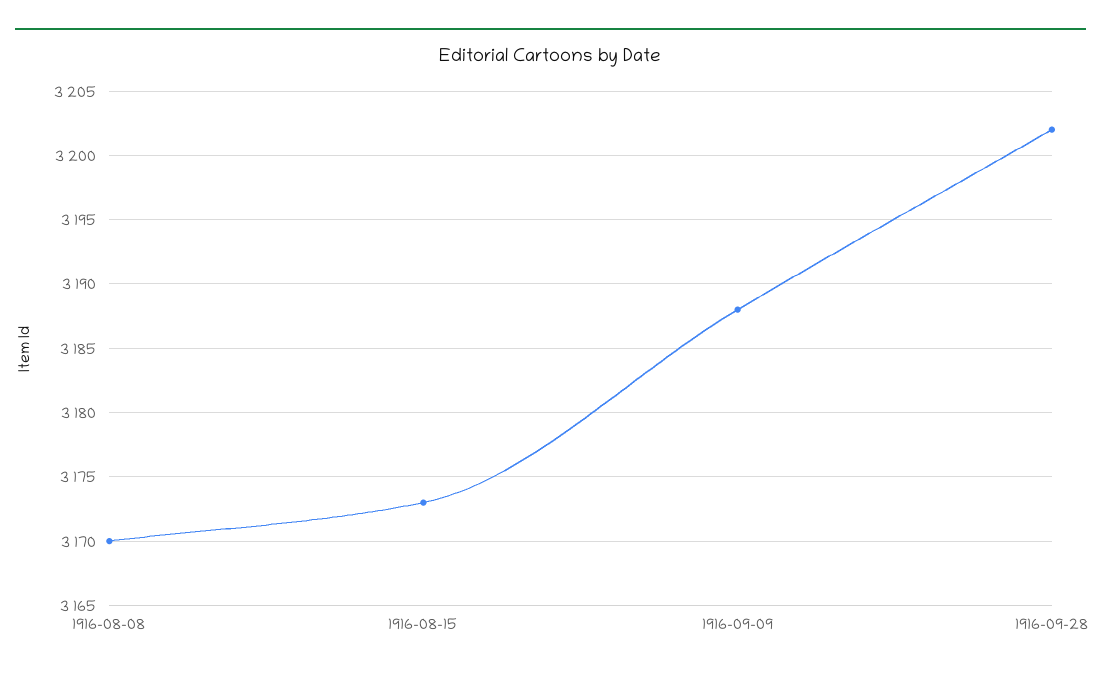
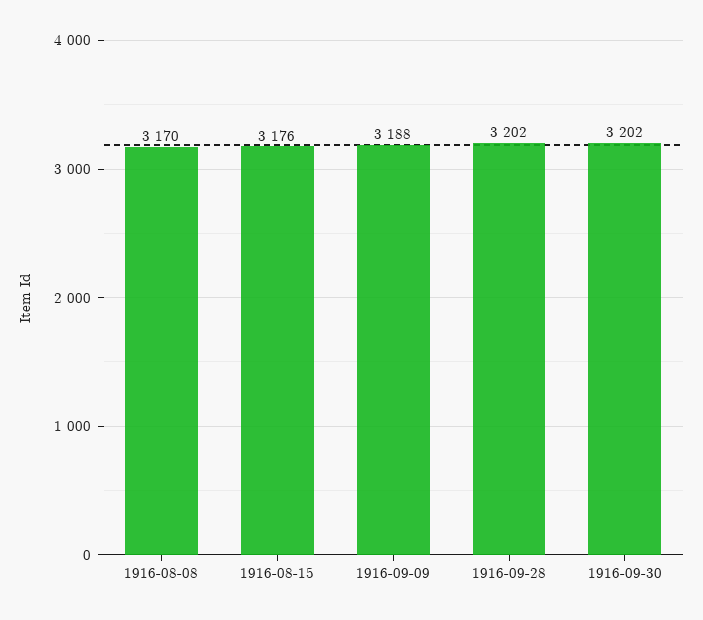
1916-08-15: 3173 -> 3176
1916-09-30: none -> 3202

